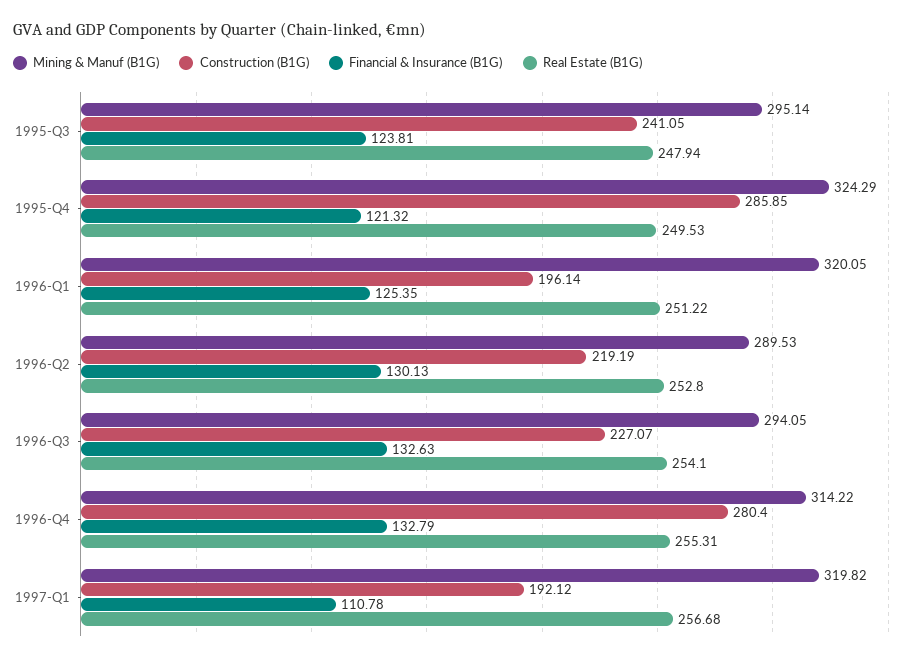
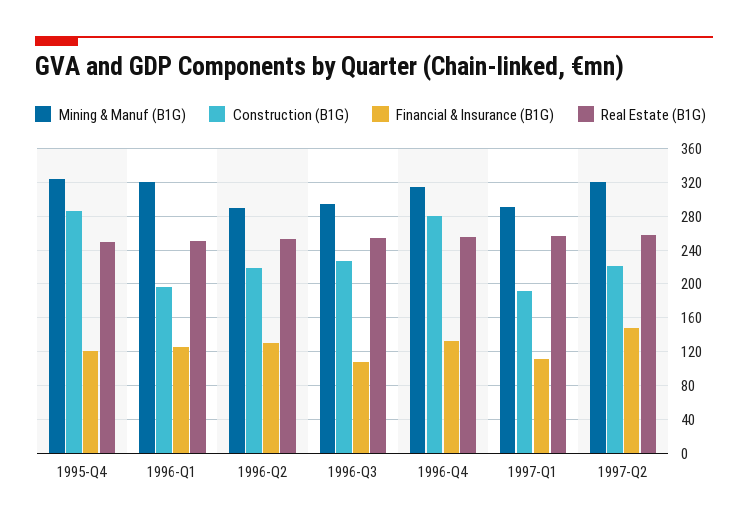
Mining & Manuf (B1G), 1995-Q3: 295.14 -> none
Construction (B1G), 1995-Q3: 241.05 -> none
Financial & Insurance (B1G), 1995-Q3: 123.81 -> none
Real Estate (B1G), 1995-Q3: 247.94 -> none
Financial & Insurance (B1G), 1996-Q3: 132.63 -> 110
Mining & Manuf (B1G), 1997-Q1: 319.82 -> 290
Mining & Manuf (B1G), 1997-Q2: none -> 320
Construction (B1G), 1997-Q2: none -> 220
Financial & Insurance (B1G), 1997-Q2: none -> 150
Real Estate (B1G), 1997-Q2: none -> 260

